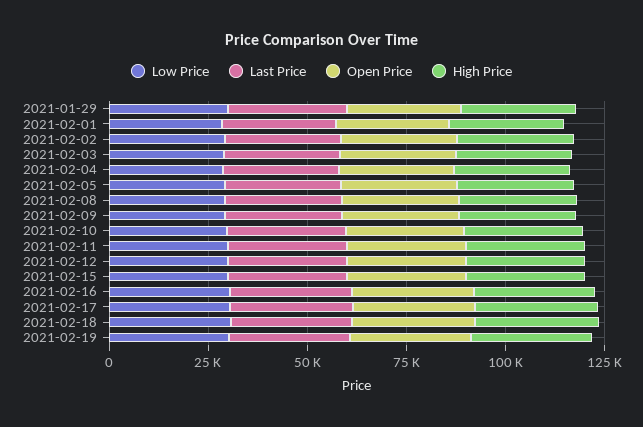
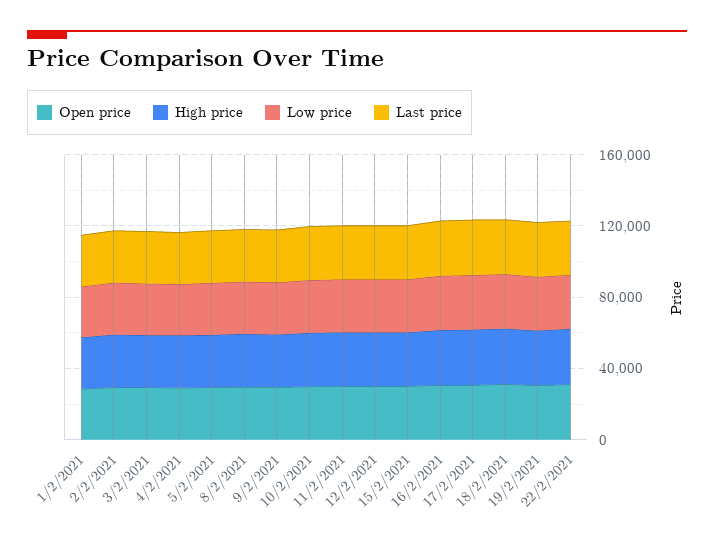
Low Price, 2021-01-29: 30000 -> none
Last Price, 2021-01-29: 30000 -> none
Open Price, 2021-01-29: 30000 -> none
High Price, 2021-01-29: 30000 -> none
Open Price, 22/2/2021: none -> 30000
High Price, 22/2/2021: none -> 30000
Low Price, 22/2/2021: none -> 30000
Last Price, 22/2/2021: none -> 30000

